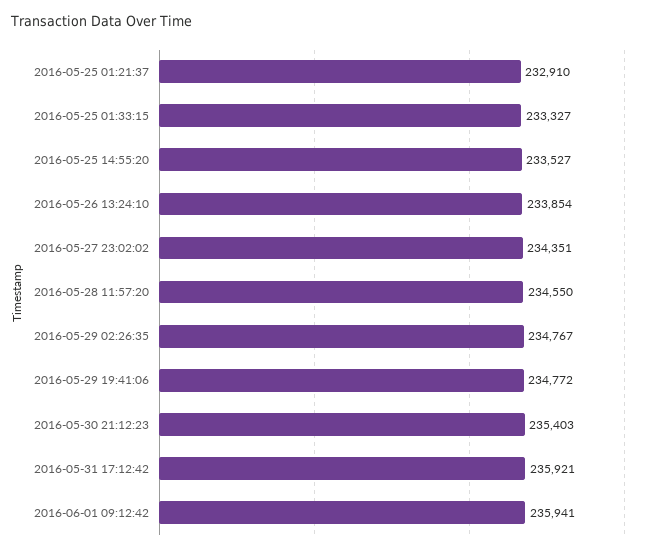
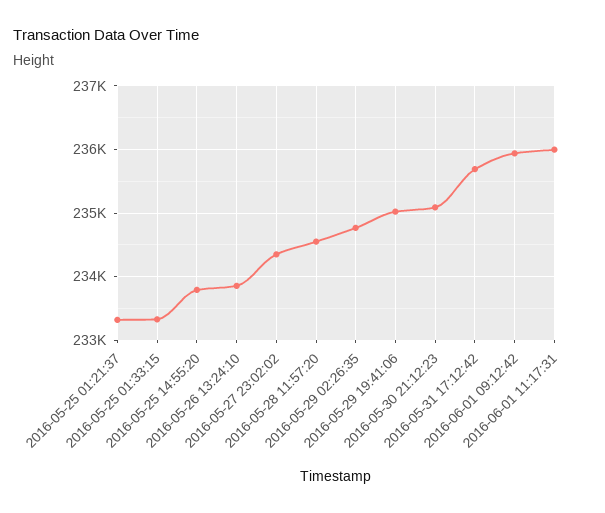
2016-05-25 01:21:37: 232910 -> 233300
2016-05-25 14:55:20: 233527 -> 233800
2016-05-29 19:41:06: 234772 -> 235000
2016-05-30 21:12:23: 235403 -> 235100
2016-05-31 17:12:42: 235921 -> 235700
2016-06-01 11:17:31: none -> 236000

